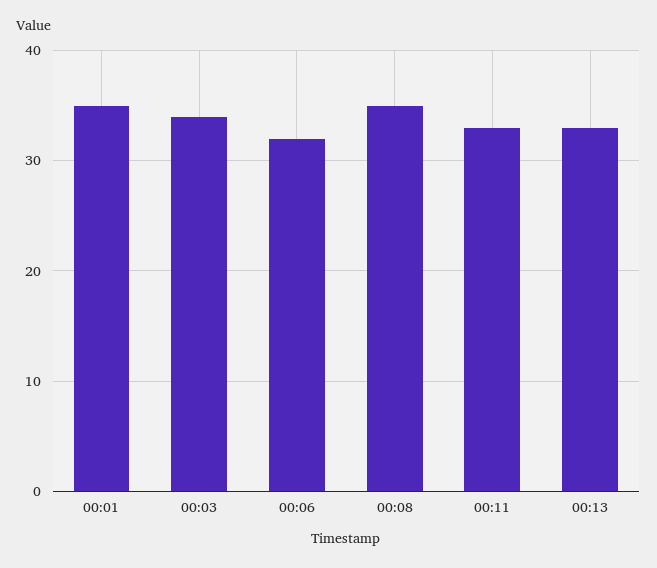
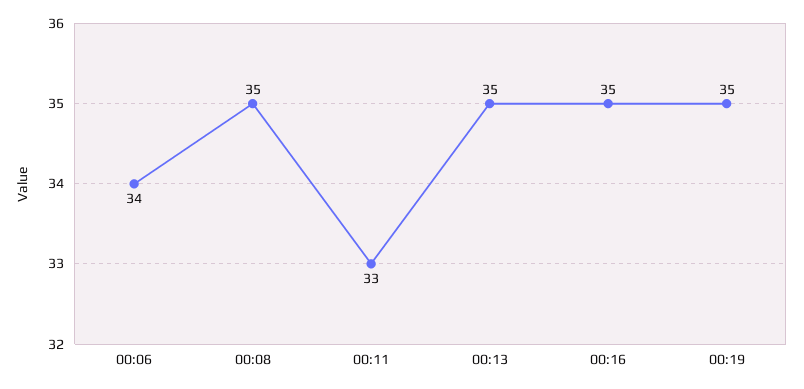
00:01: 35 -> none
00:03: 34 -> none
00:06: 32 -> 34
00:13: 33 -> 35
00:16: none -> 35
00:19: none -> 35

